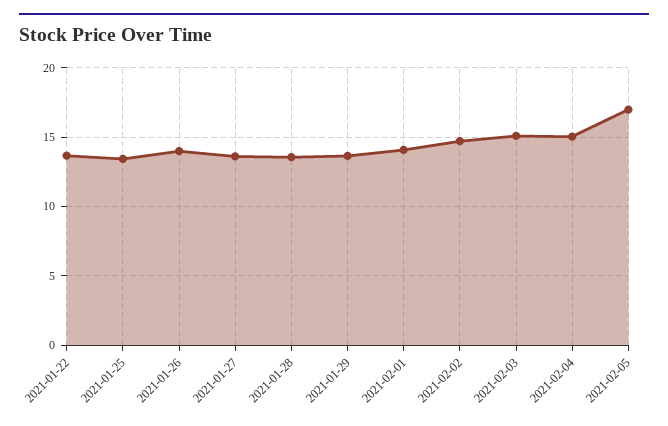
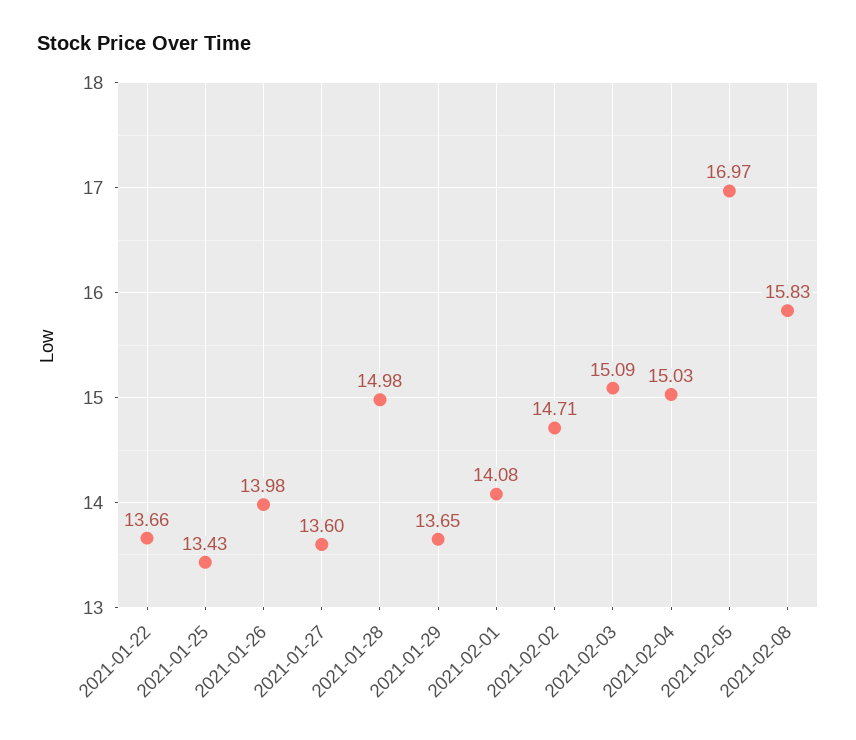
2021-01-28: 13.5 -> 14.98
2021-02-08: none -> 15.83

